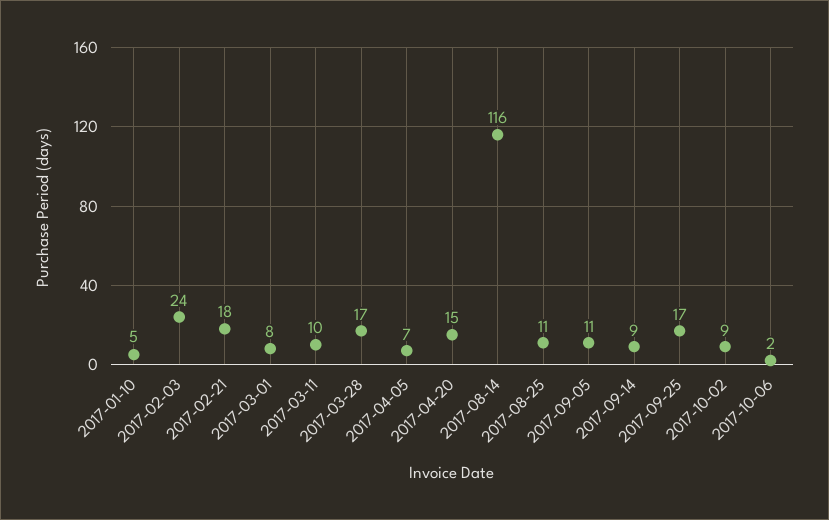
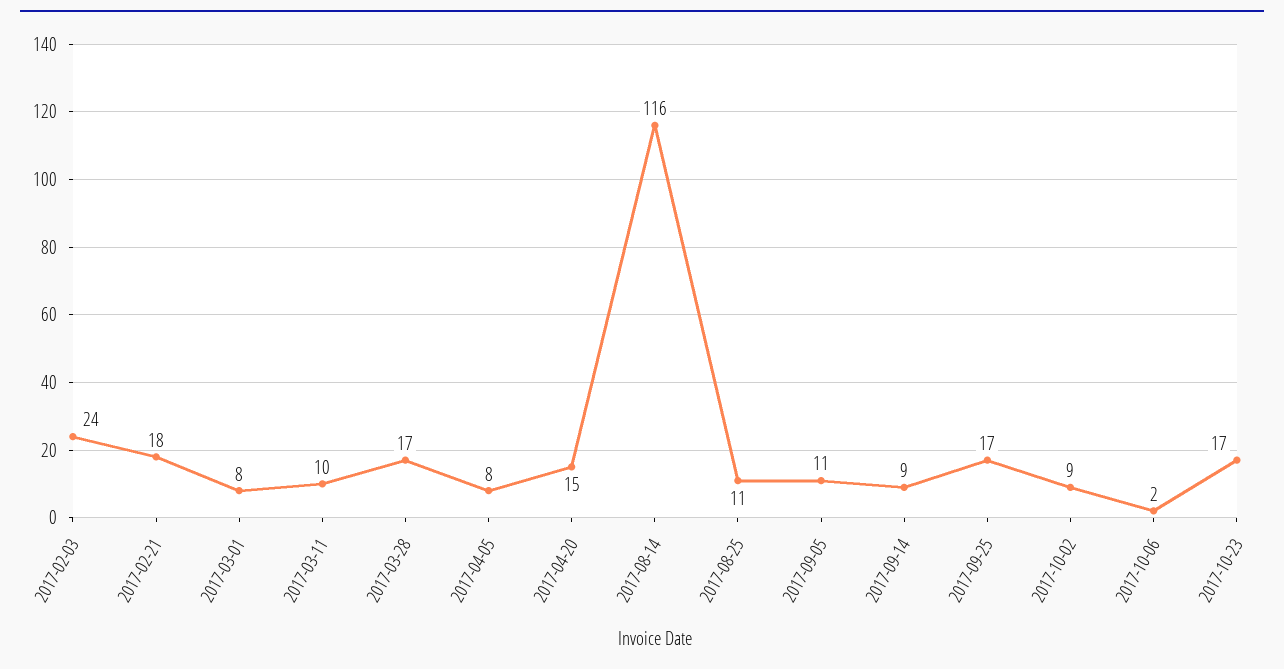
2017-01-10: 5 -> none
2017-04-05: 7 -> 8
2017-10-23: none -> 17

